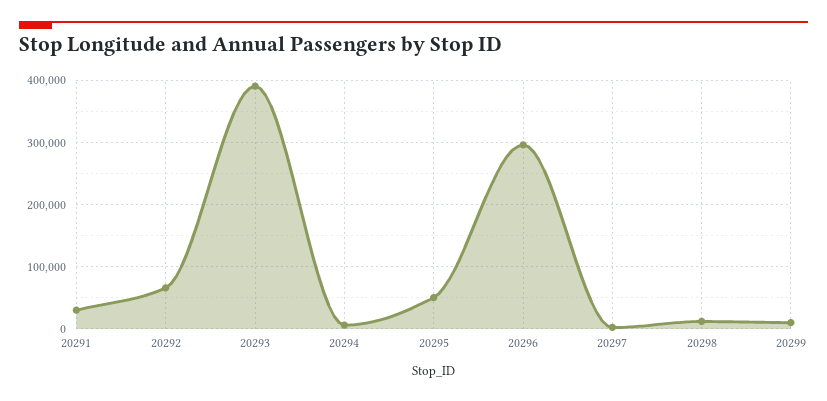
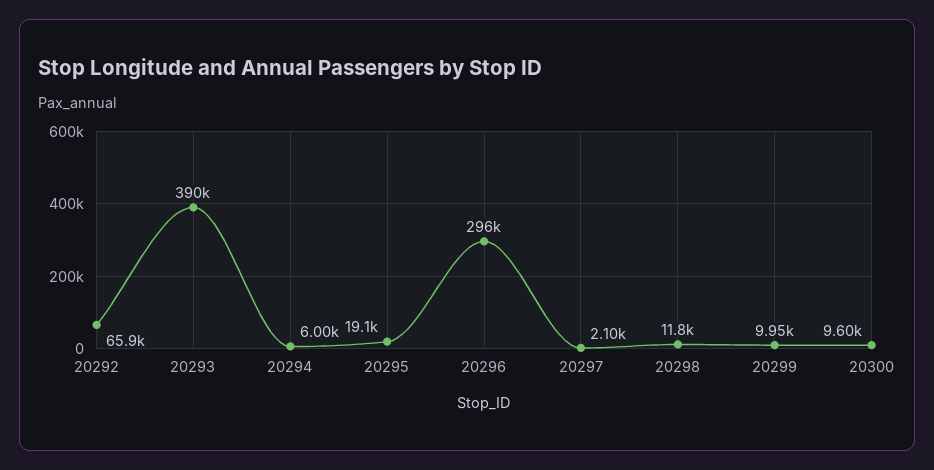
20291: 30000 -> none
20295: 50000 -> 19100
20300: none -> 9600

